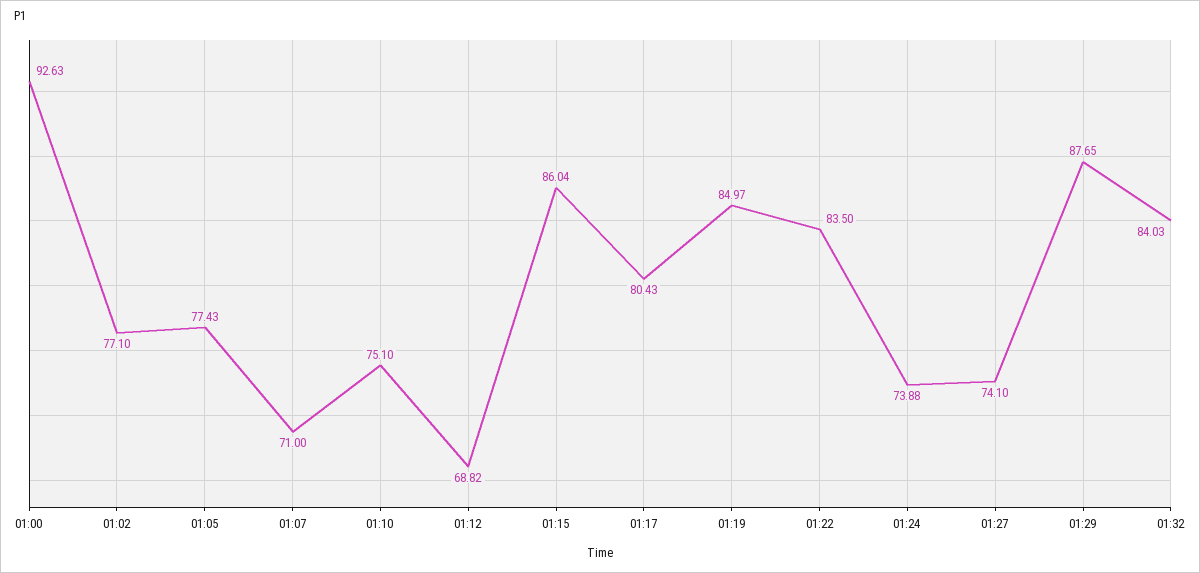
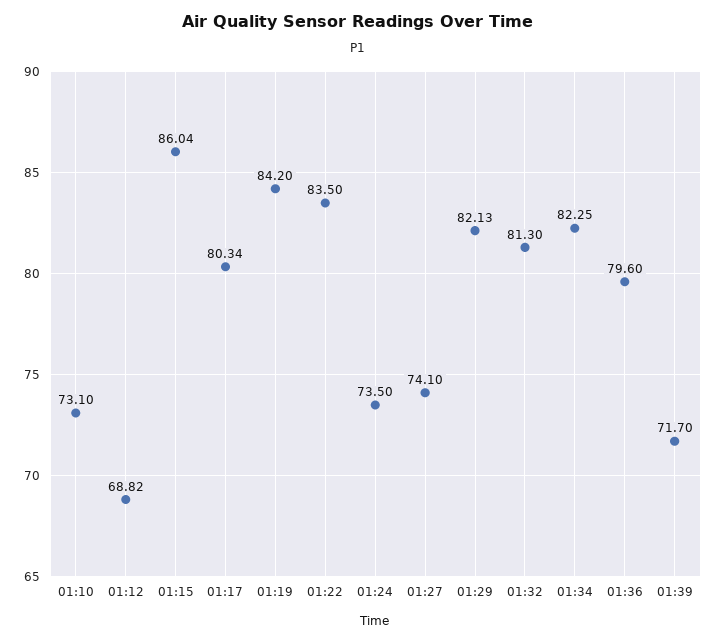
01:00: 92.63 -> none
01:02: 77.1 -> none
01:05: 77.43 -> none
01:07: 71 -> none
01:10: 75.1 -> 73.1
01:17: 80.43 -> 80.34
01:19: 84.97 -> 84.2
01:24: 73.88 -> 73.5
01:29: 87.65 -> 82.13
01:32: 84.03 -> 81.3
01:34: none -> 82.25
01:36: none -> 79.6
01:39: none -> 71.7

